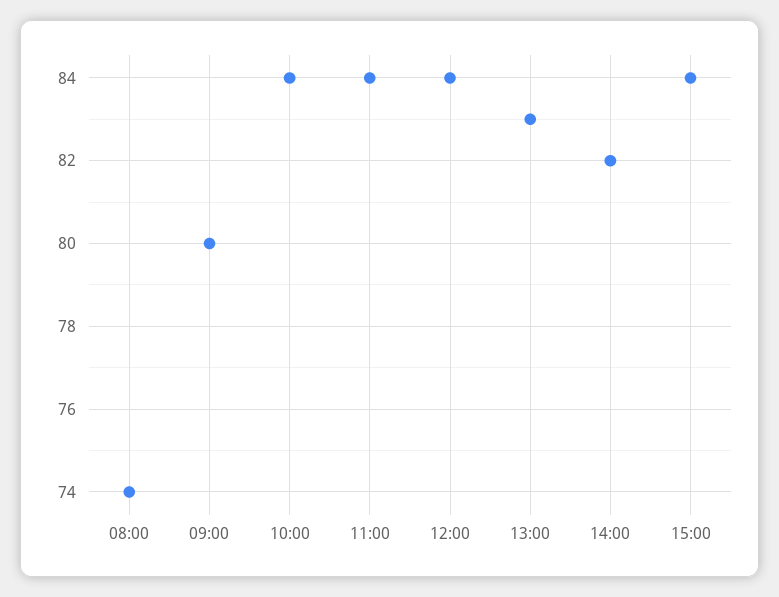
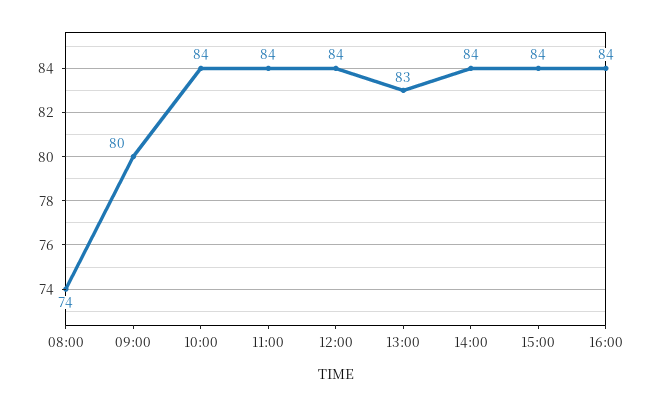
14:00: 82 -> 84
16:00: none -> 84

